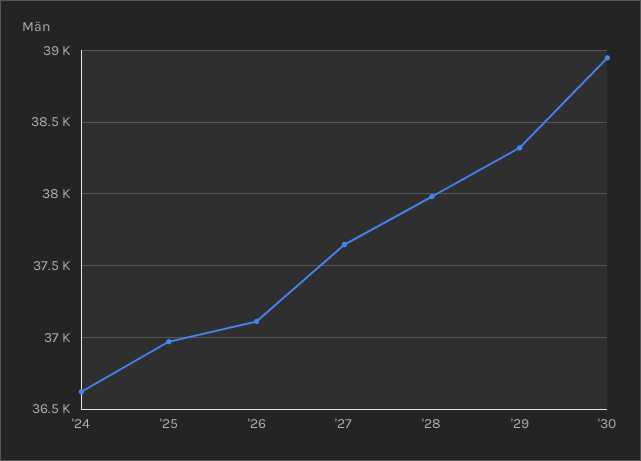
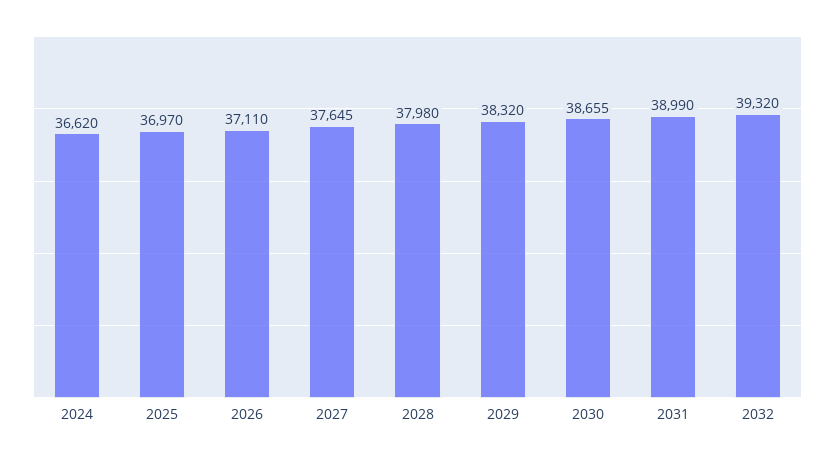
'30: 38950 -> 38655
2031: none -> 38990
2032: none -> 39320

